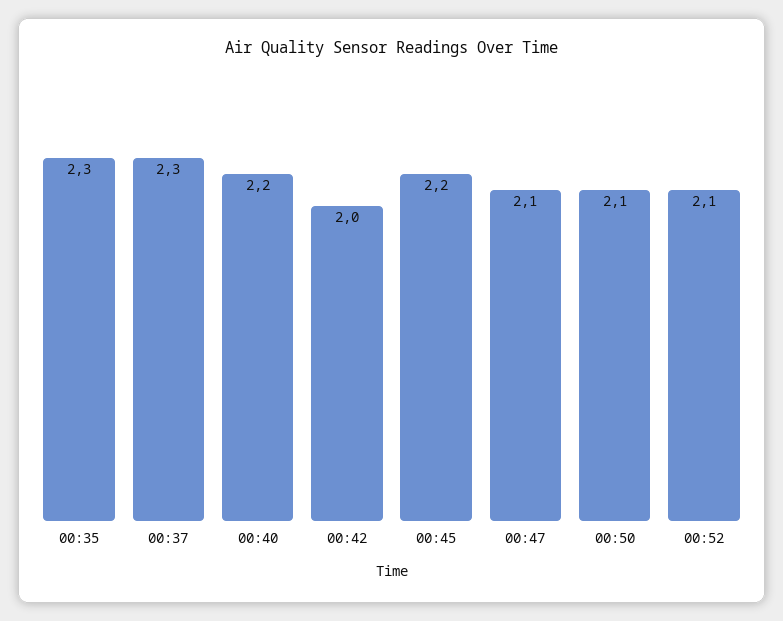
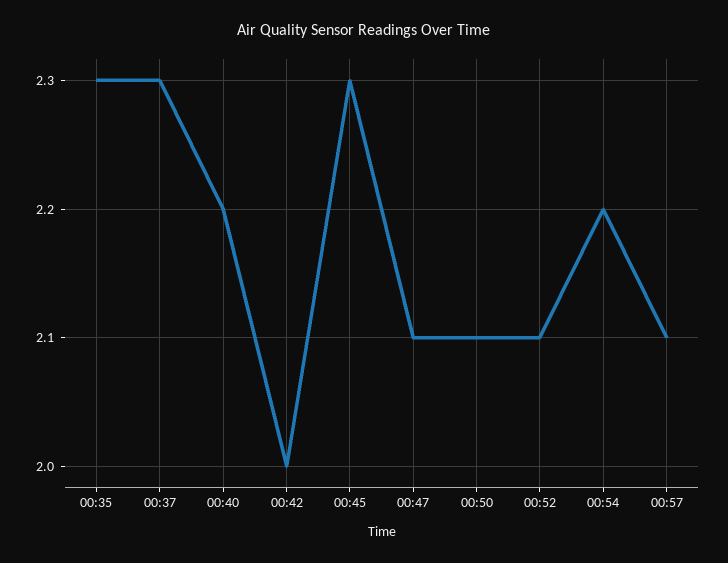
00:45: 2.2 -> 2.3
00:54: none -> 2.2
00:57: none -> 2.1

